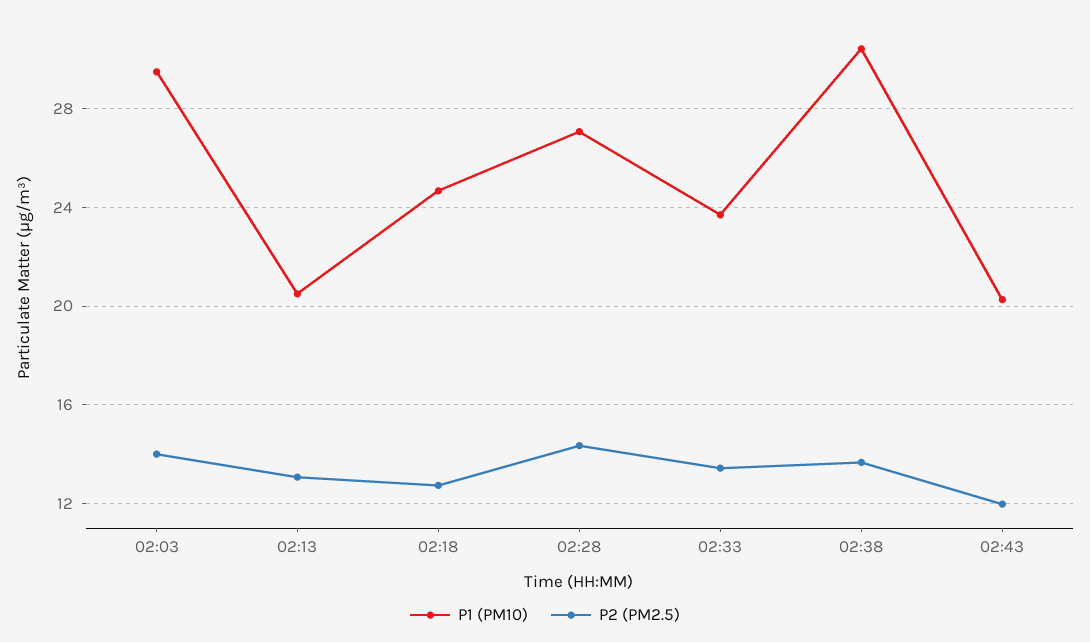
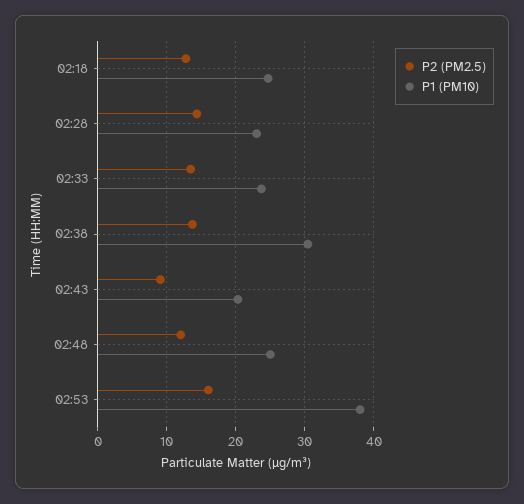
P1 (PM10), 02:03: 29.5 -> none
P2 (PM2.5), 02:03: 14 -> none
P1 (PM10), 02:13: 20.5 -> none
P2 (PM2.5), 02:13: 13 -> none
P1 (PM10), 02:28: 27 -> 23
P2 (PM2.5), 02:43: 12 -> 9
P2 (PM2.5), 02:48: none -> 12
P1 (PM10), 02:48: none -> 25
P2 (PM2.5), 02:53: none -> 16
P1 (PM10), 02:53: none -> 38

